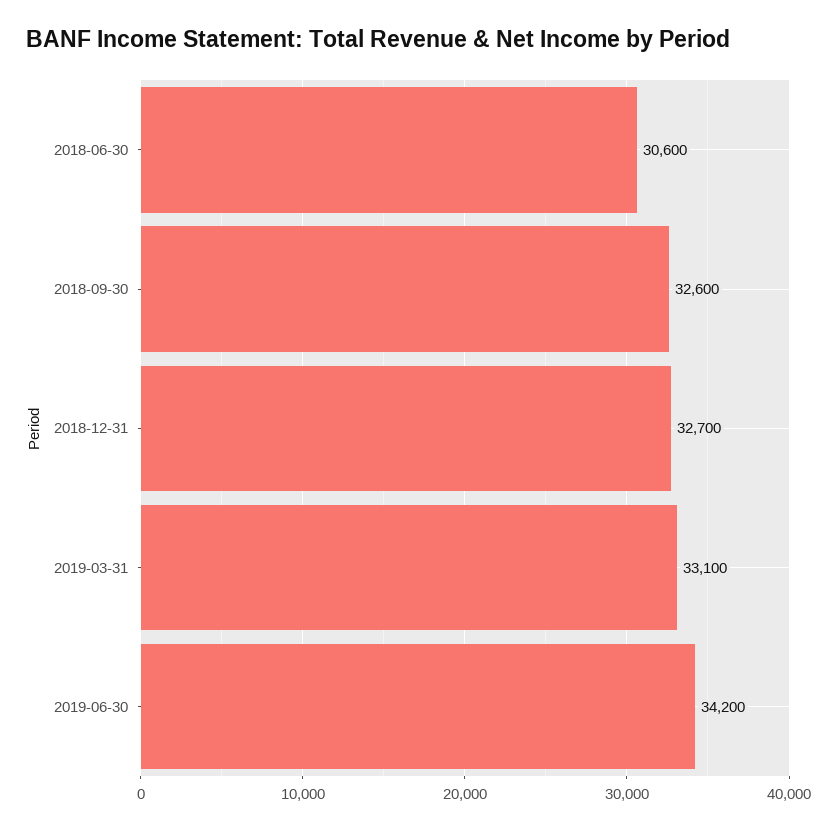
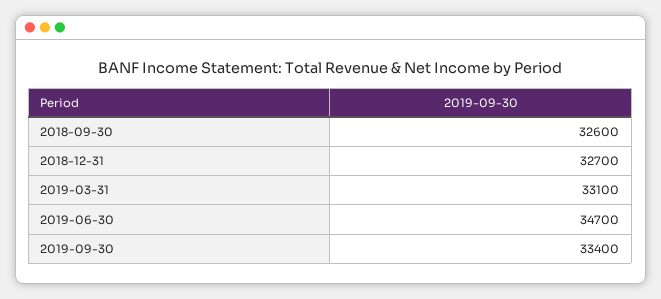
2018-06-30: 30600 -> none
2019-06-30: 34200 -> 34700
2019-09-30: none -> 33400

